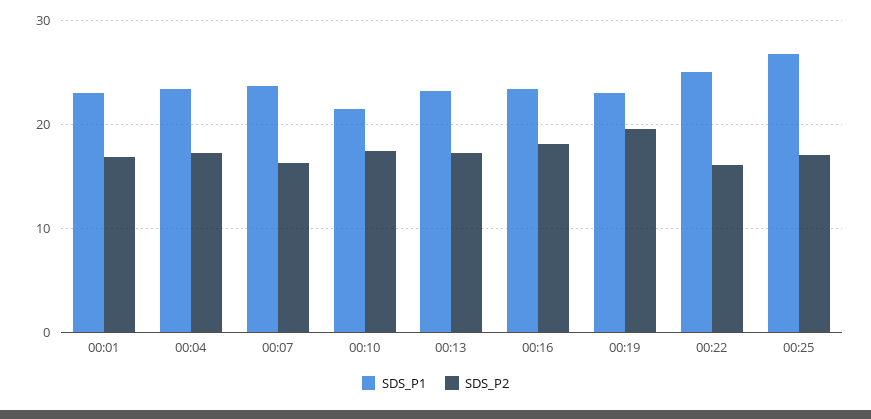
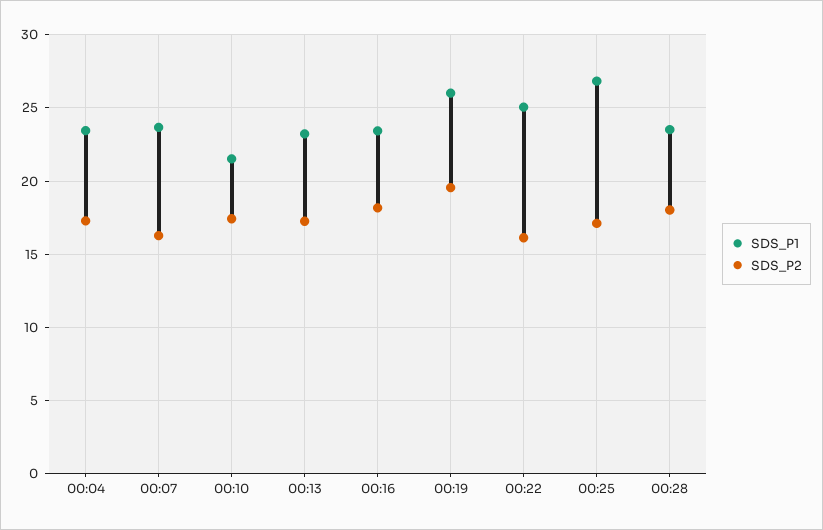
SDS_P1, 00:01: 23 -> none
SDS_P2, 00:01: 17 -> none
SDS_P1, 00:19: 23 -> 26
SDS_P1, 00:28: none -> 23.5
SDS_P2, 00:28: none -> 18

